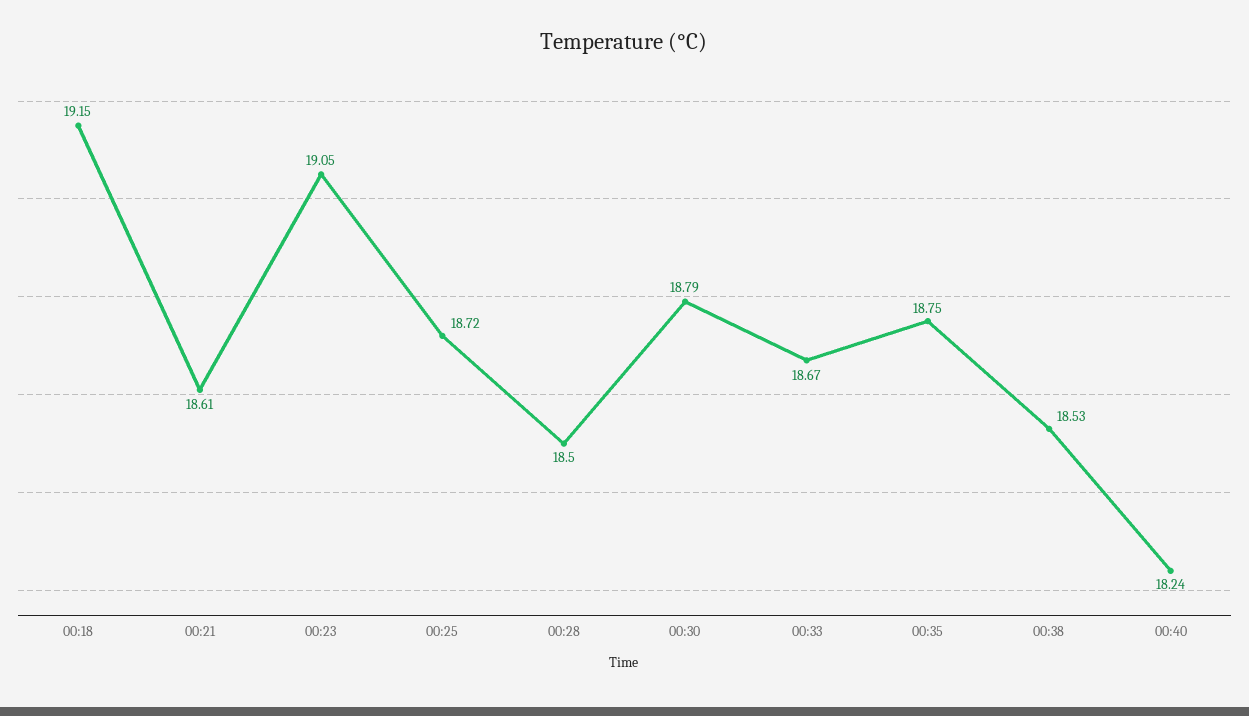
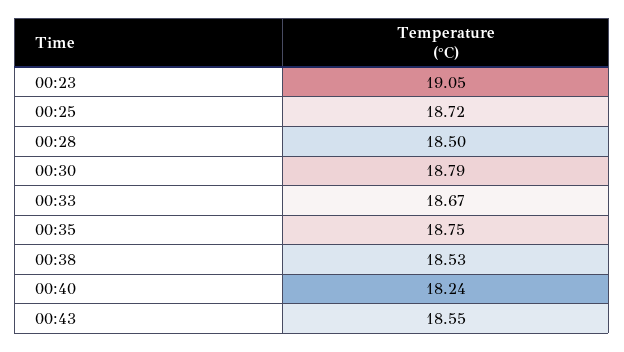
00:18: 19.15 -> none
00:21: 18.61 -> none
00:43: none -> 18.55

